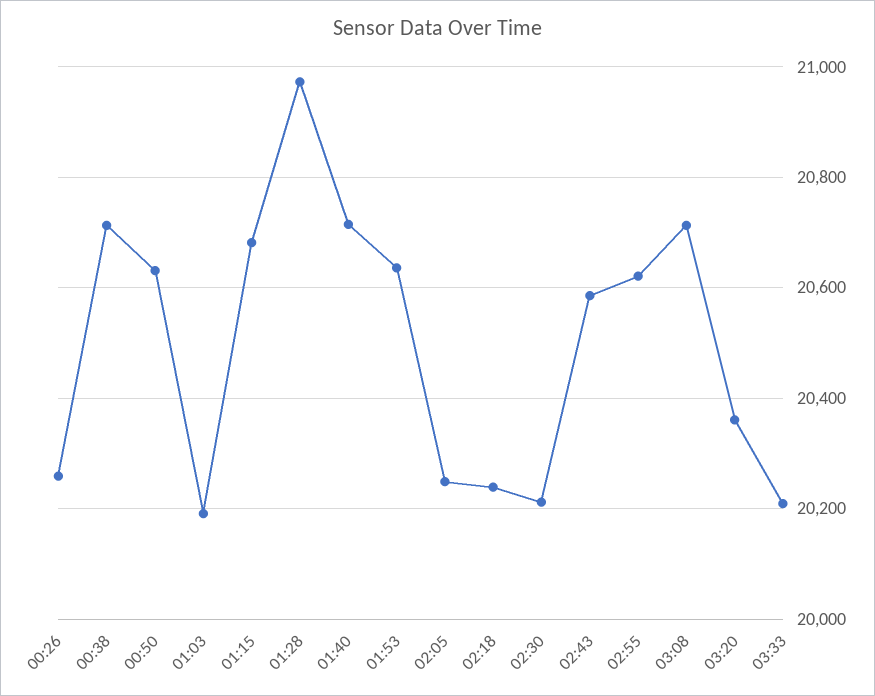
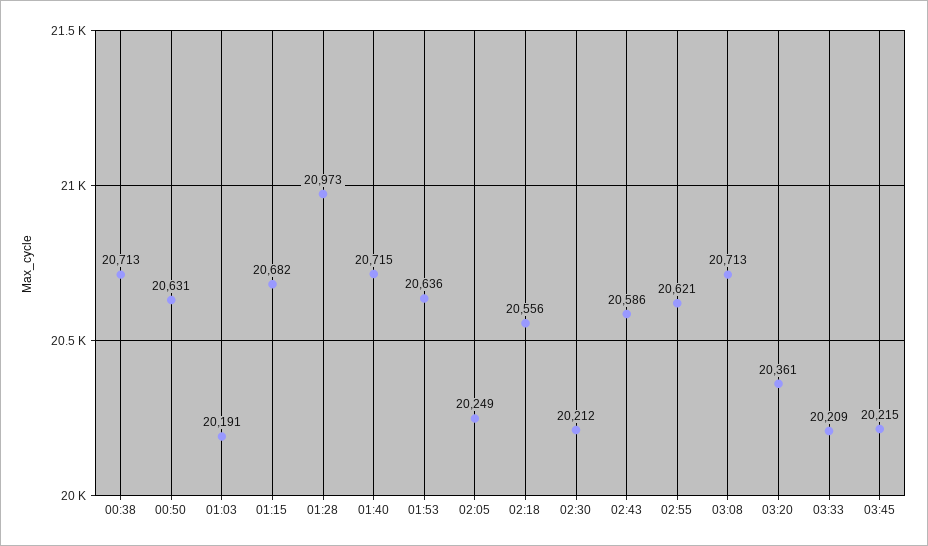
00:26: 20260 -> none
02:18: 20240 -> 20556
03:45: none -> 20215

